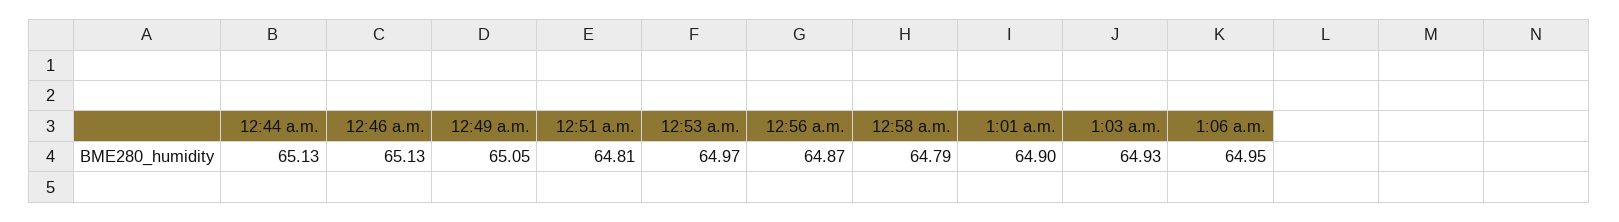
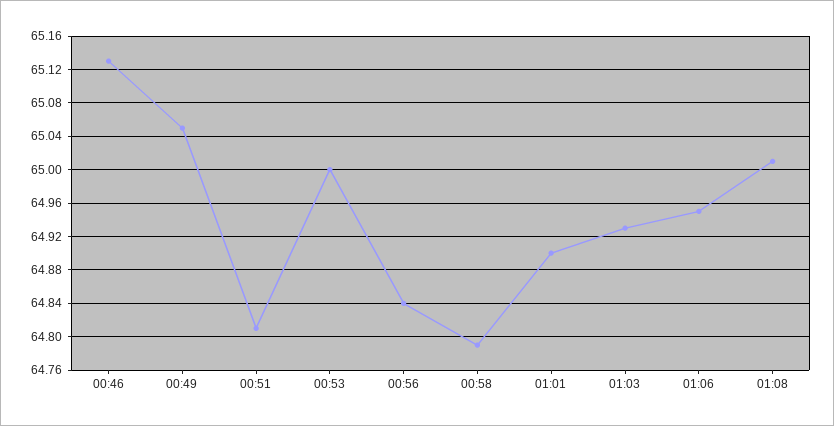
12:44 a.m.: 65.13 -> none
12:53 a.m.: 64.97 -> 65
12:56 a.m.: 64.87 -> 64.84
01:08: none -> 65.01

